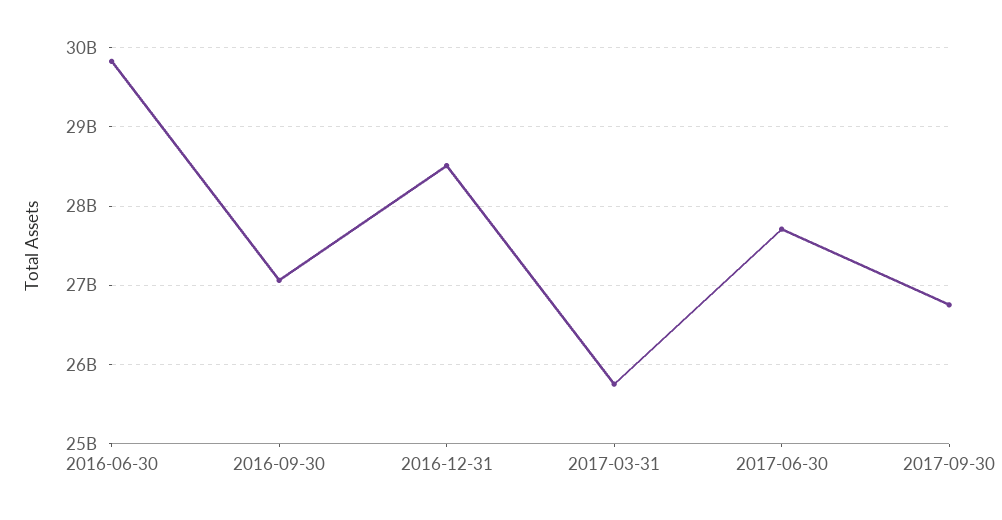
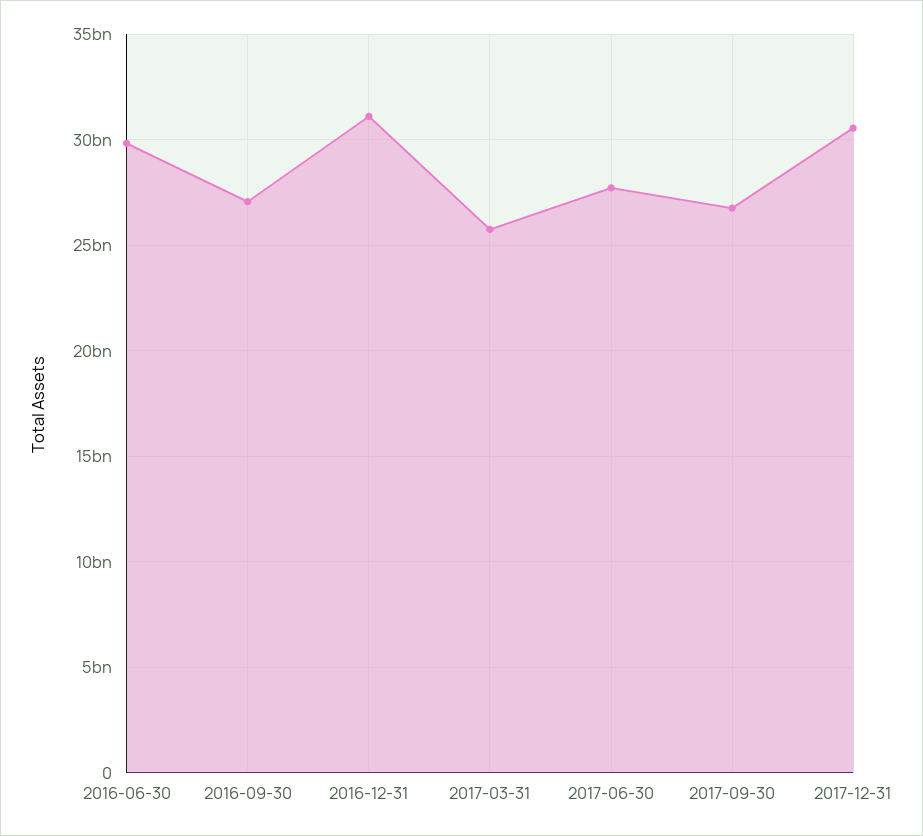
2016-12-31: 28500000000 -> 31000000000
2017-12-31: none -> 30500000000

